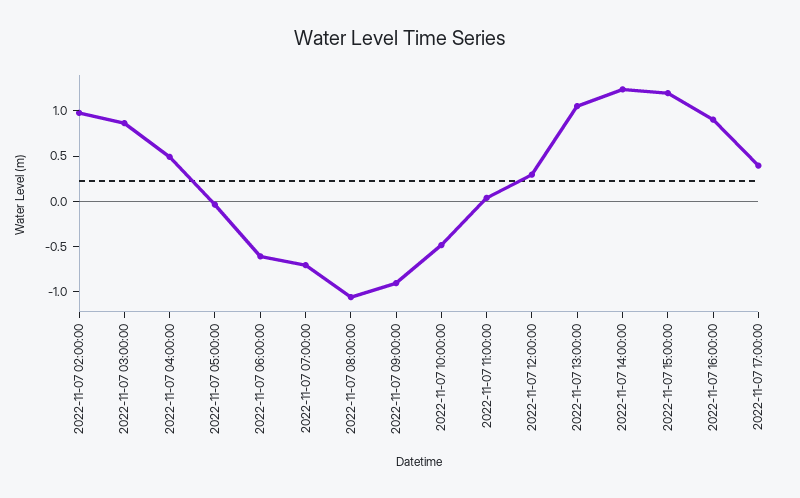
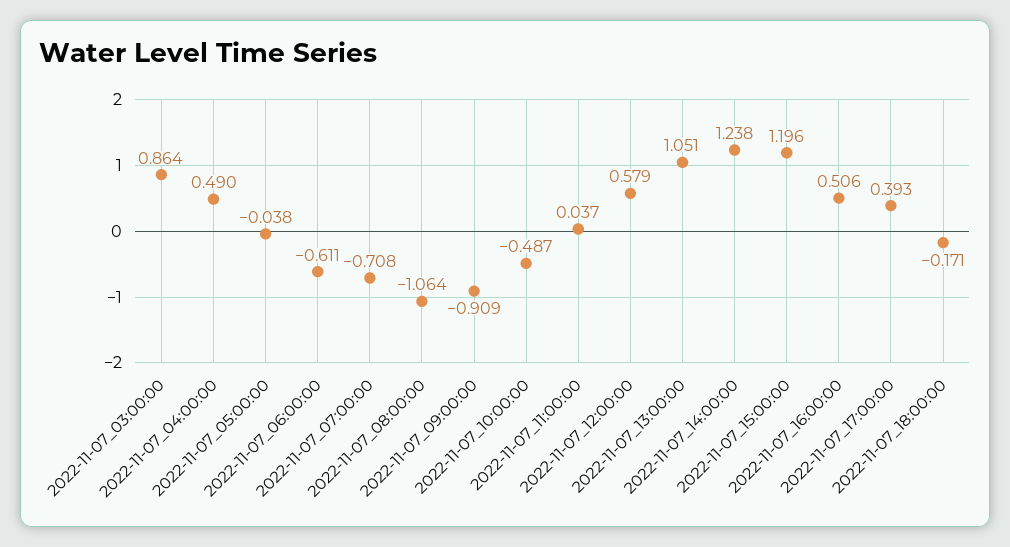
2022-11-07 02:00:00: 1 -> none
2022-11-07 12:00:00: 0.3 -> 0.579
2022-11-07 16:00:00: 0.9 -> 0.506
2022-11-07_18:00:00: none -> -0.171

